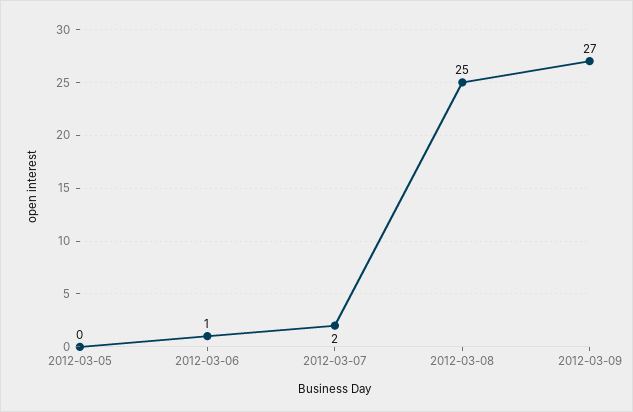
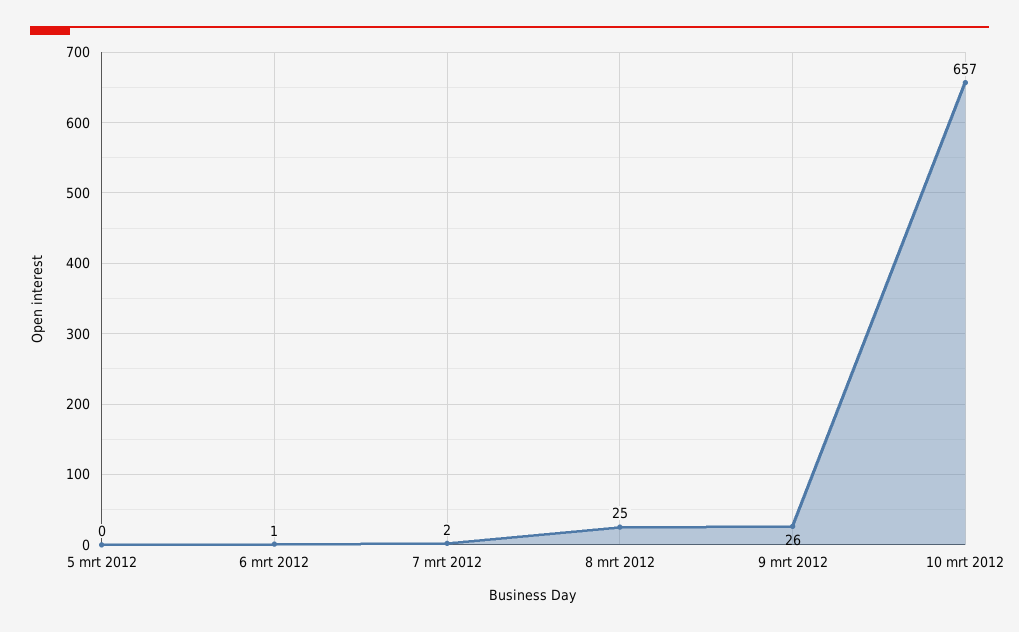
2012-03-09: 27 -> 26
10 mrt 2012: none -> 657

